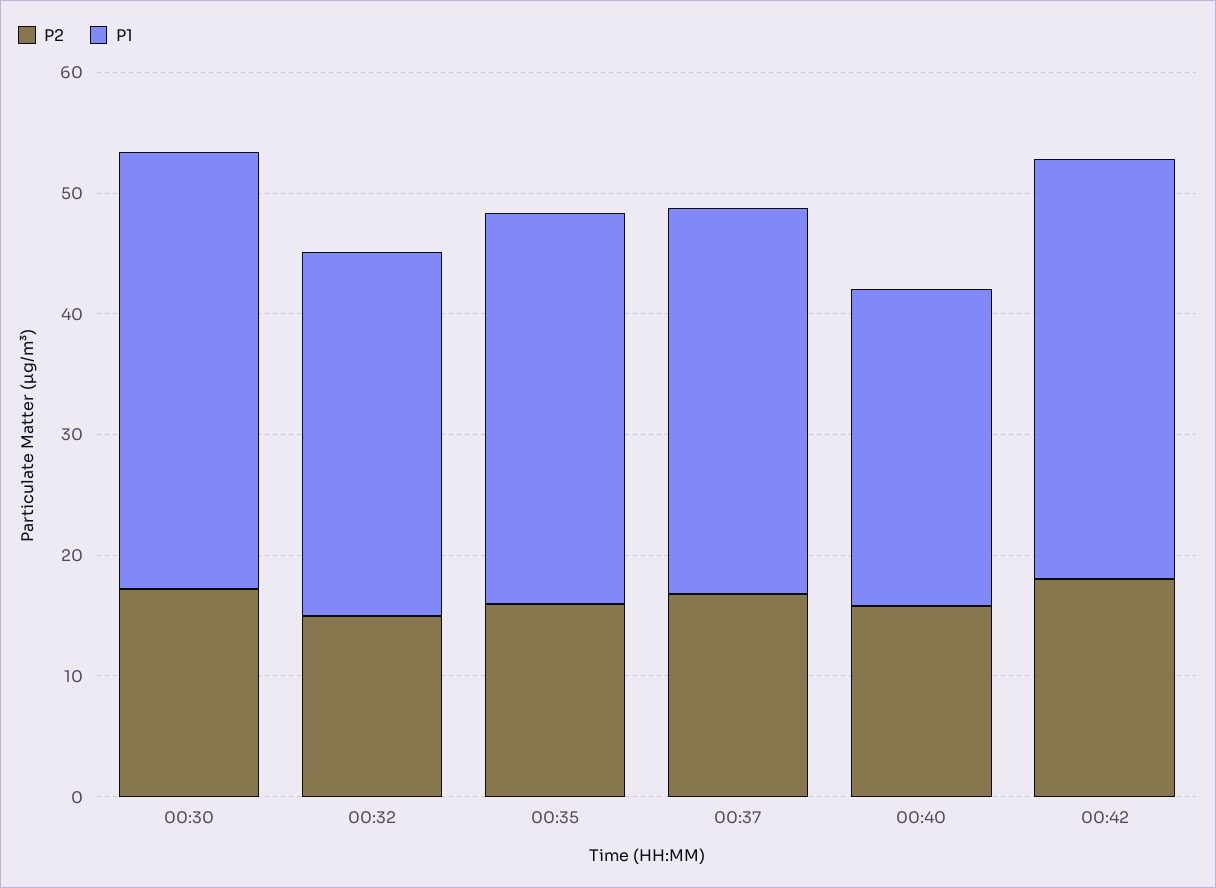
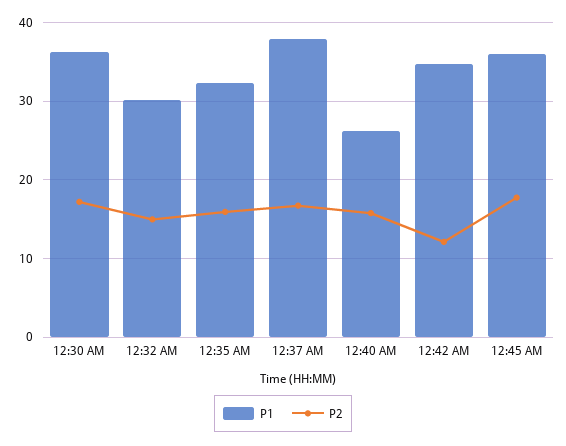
P1, 00:37: 32 -> 38
P2, 00:42: 18 -> 12
P1, 12:45 AM: none -> 36
P2, 12:45 AM: none -> 18

